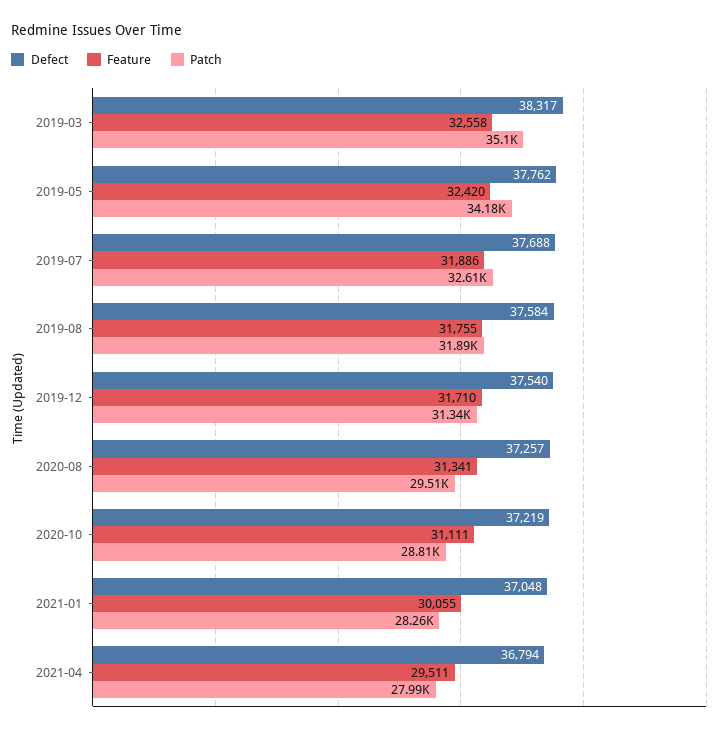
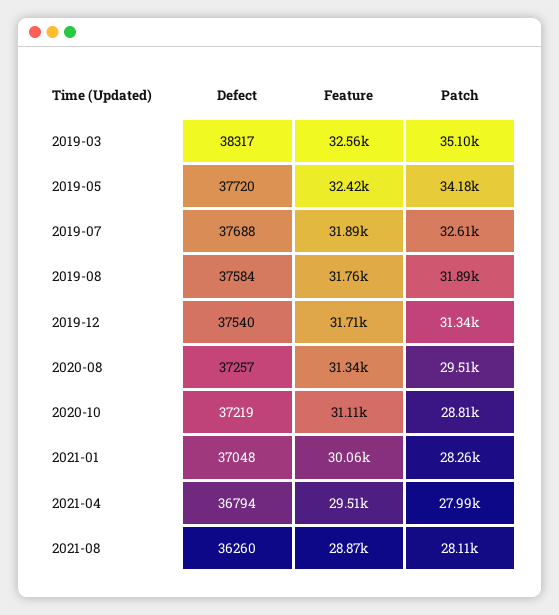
Defect, 2019-05: 37762 -> 37720
Defect, 2021-08: none -> 36260
Feature, 2021-08: none -> 28870
Patch, 2021-08: none -> 28110

